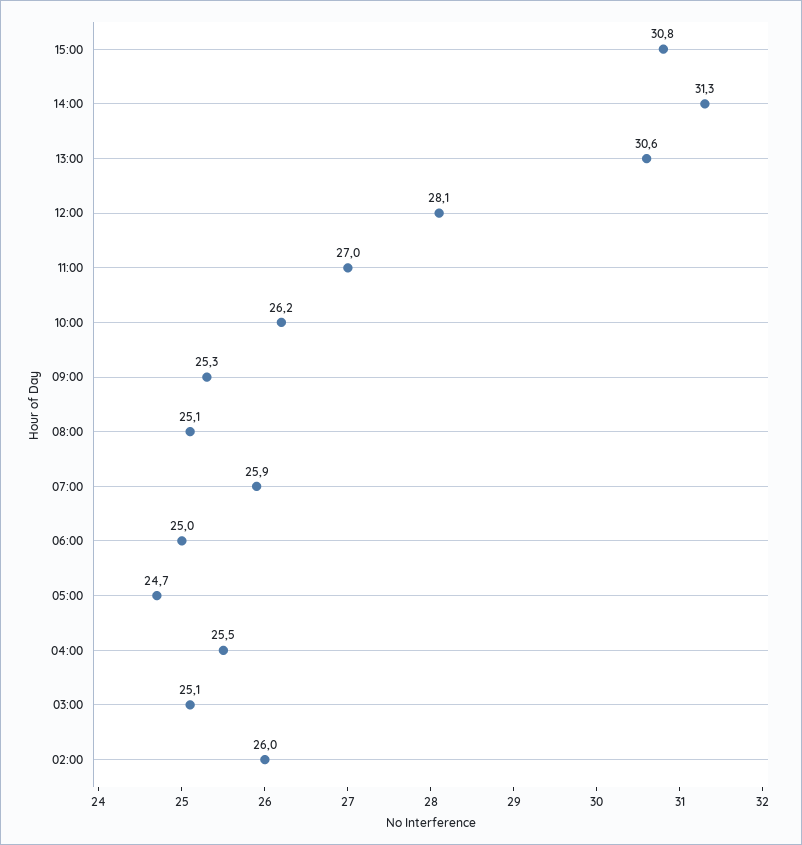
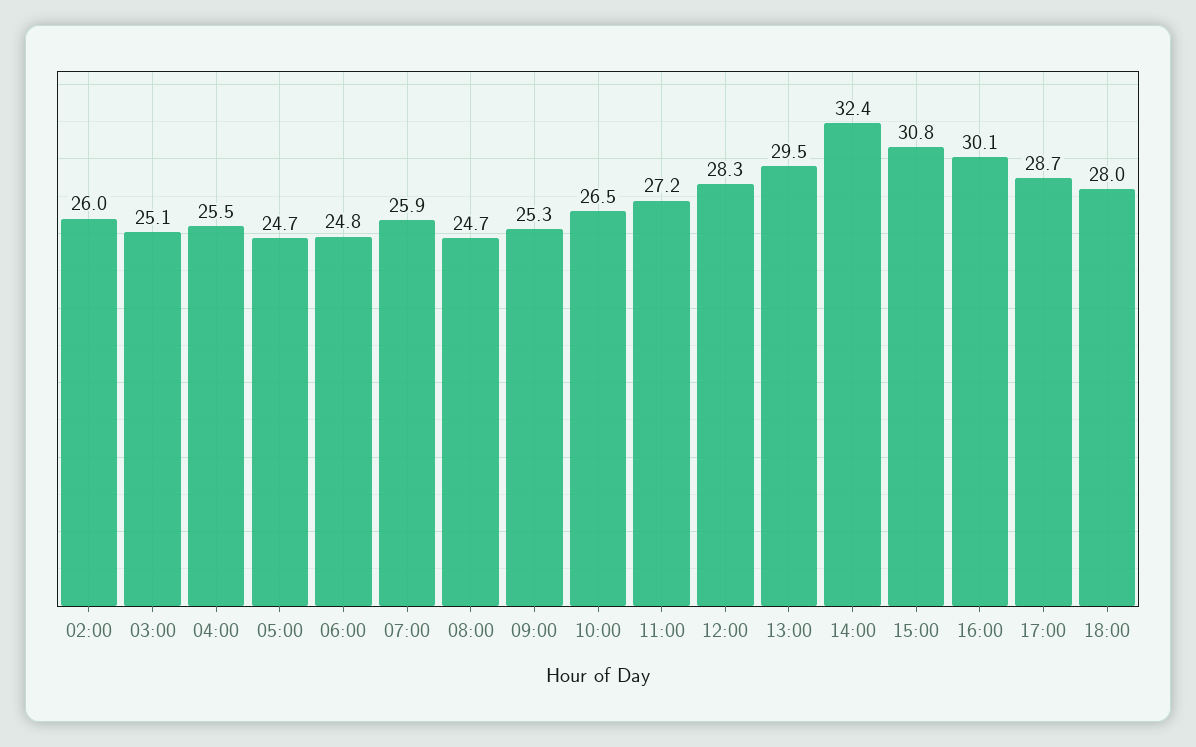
14:00: 31.3 -> 32.4
13:00: 30.6 -> 29.5
12:00: 28.1 -> 28.3
11:00: 27 -> 27.2
10:00: 26.2 -> 26.5
08:00: 25.1 -> 24.7
06:00: 25 -> 24.8
16:00: none -> 30.1
17:00: none -> 28.7
18:00: none -> 28

